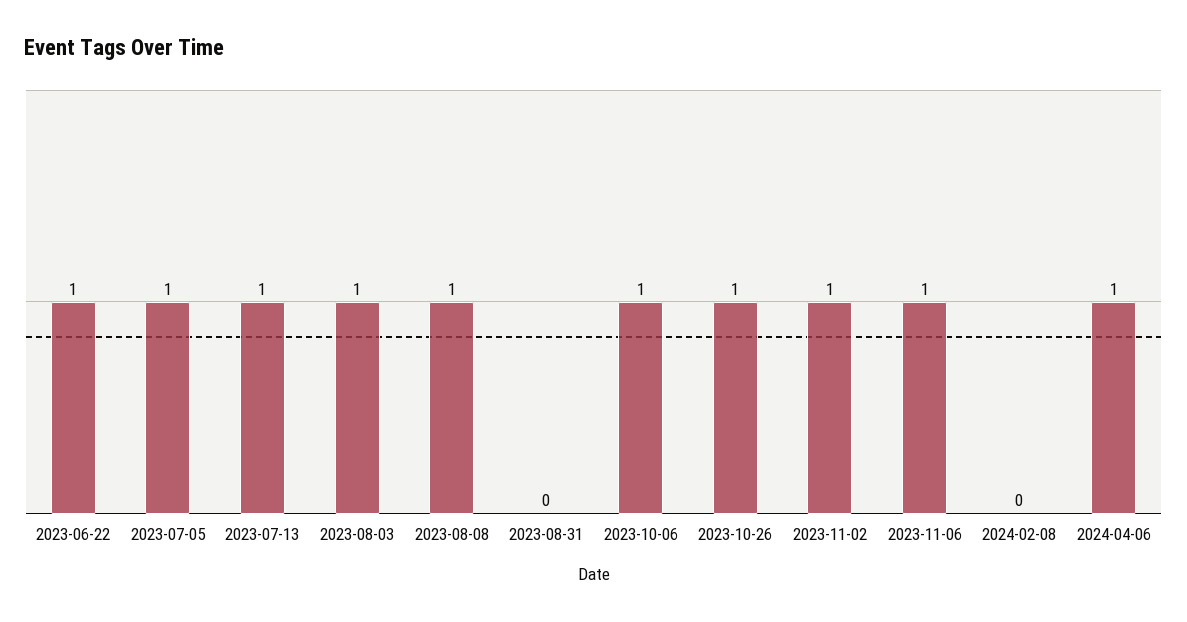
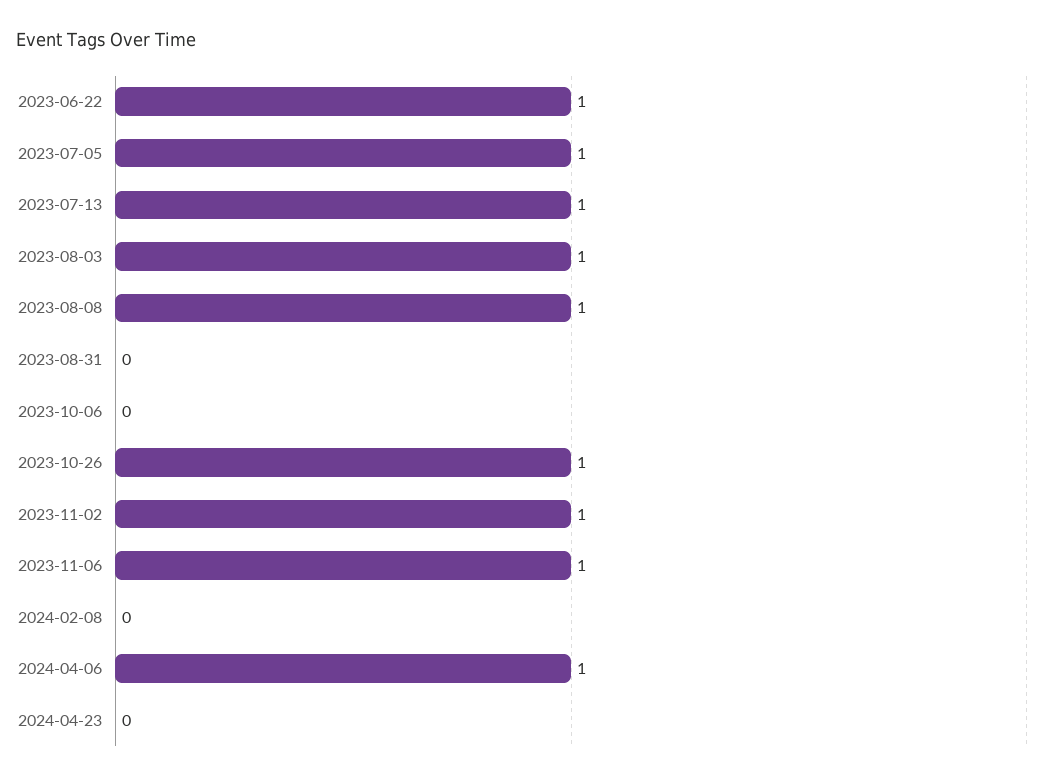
2023-10-06: 1 -> 0
2024-04-23: none -> 0

